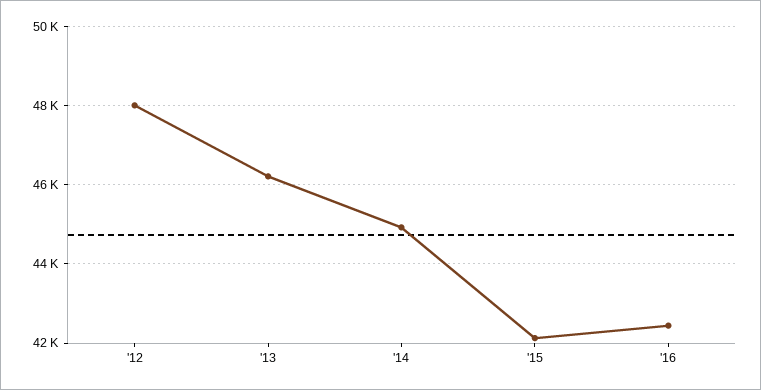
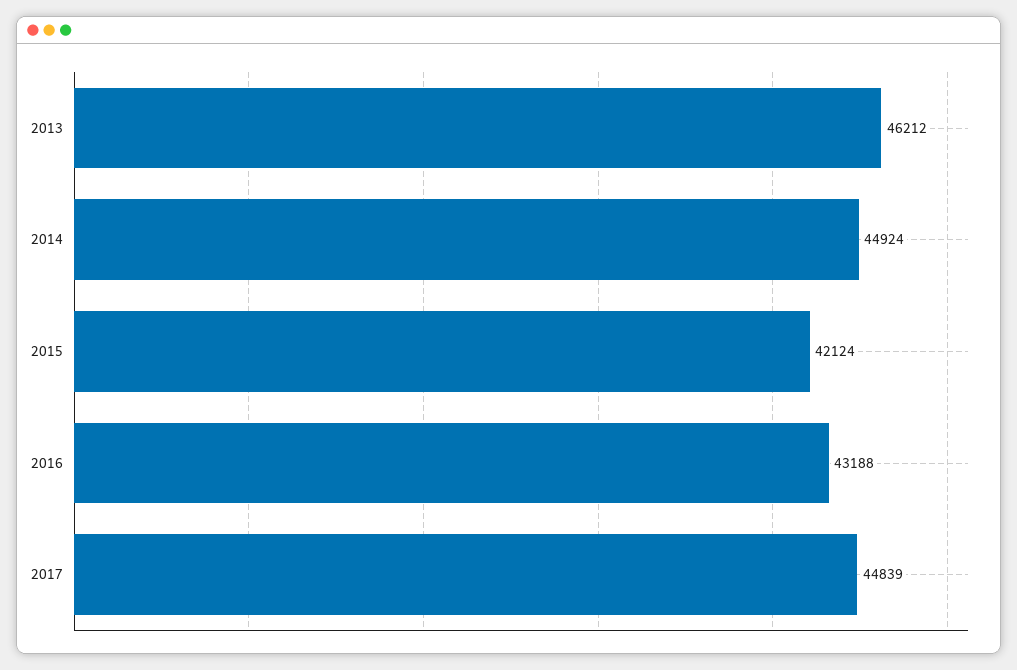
'12: 48000 -> none
'16: 42400 -> 43188
2017: none -> 44839

